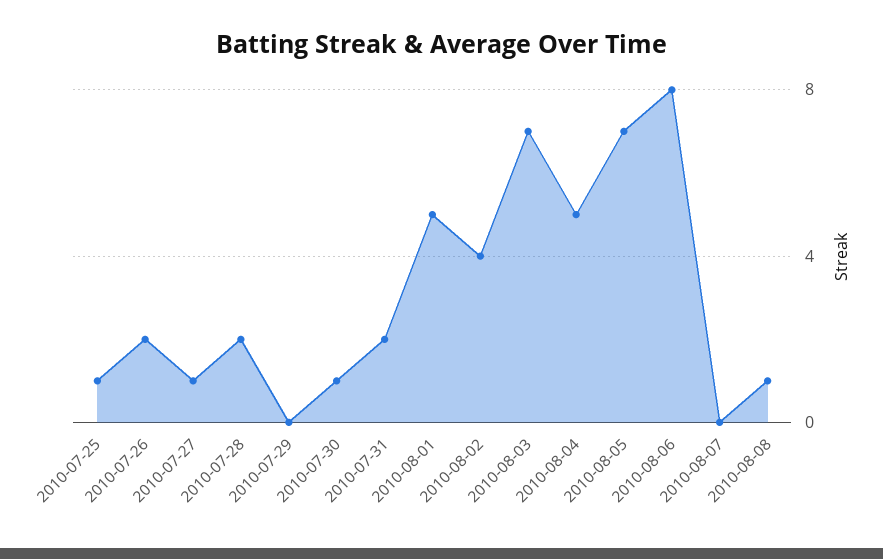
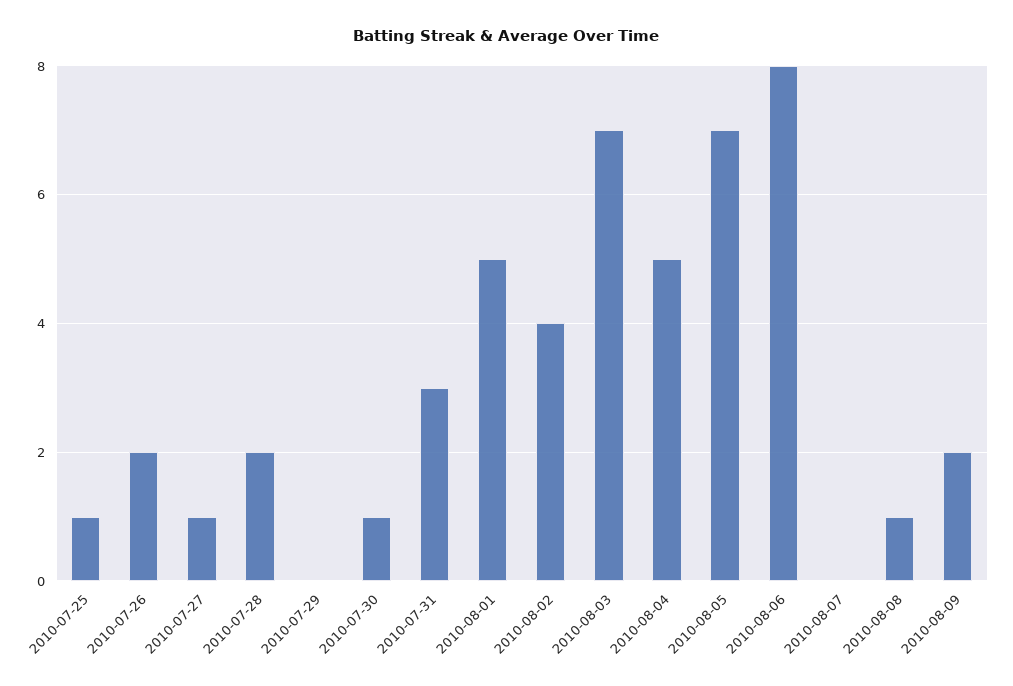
2010-07-31: 2 -> 3
2010-08-09: none -> 2

